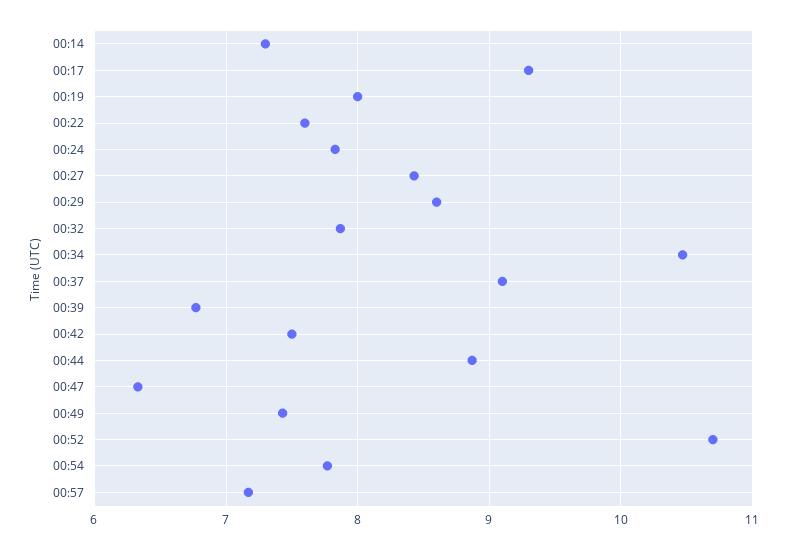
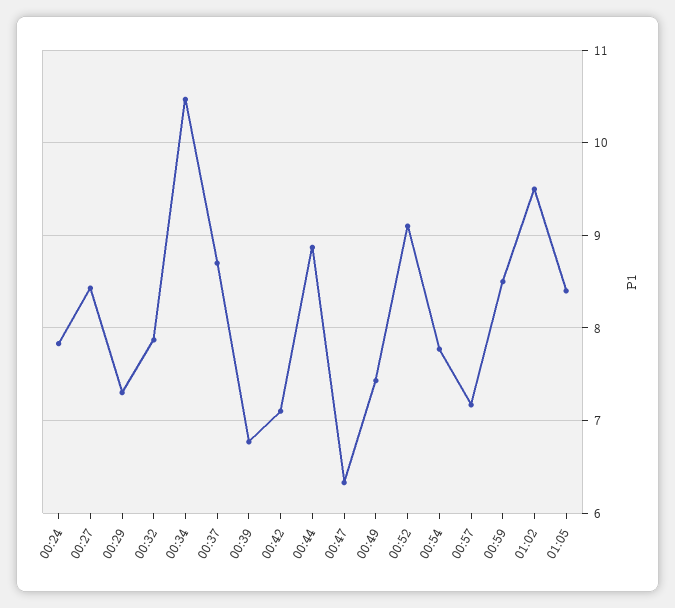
00:14: 7.3 -> none
00:17: 9.3 -> none
00:19: 8 -> none
00:22: 7.6 -> none
00:29: 8.6 -> 7.3
00:37: 9.1 -> 8.7
00:42: 7.5 -> 7.1
00:52: 10.7 -> 9.1
00:59: none -> 8.5
01:02: none -> 9.5
01:05: none -> 8.4

